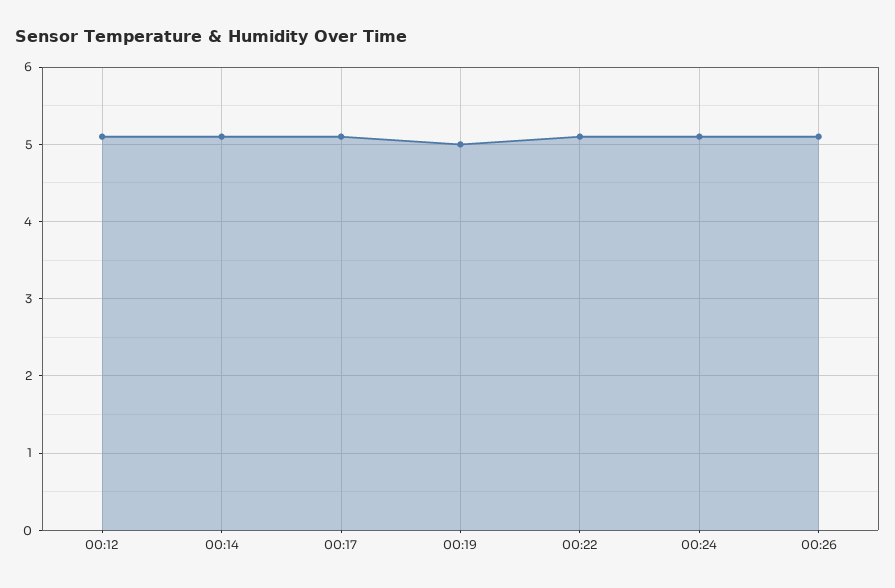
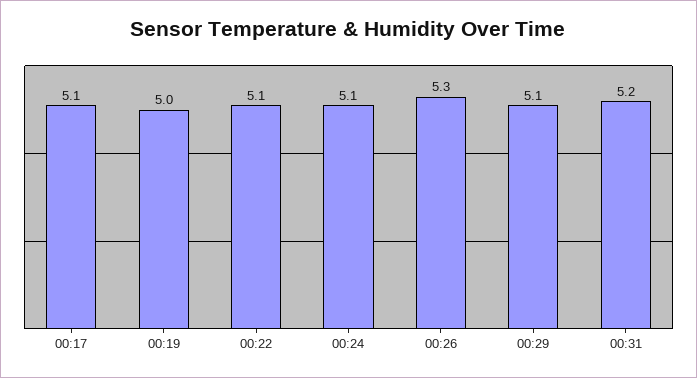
00:12: 5.1 -> none
00:14: 5.1 -> none
00:26: 5.1 -> 5.3
00:29: none -> 5.1
00:31: none -> 5.2

